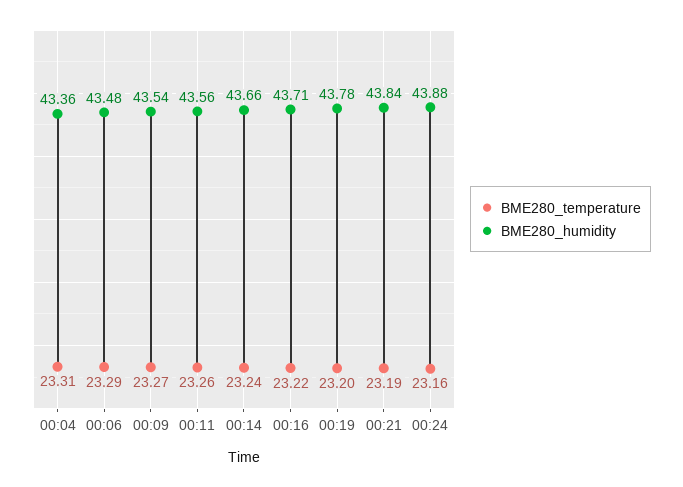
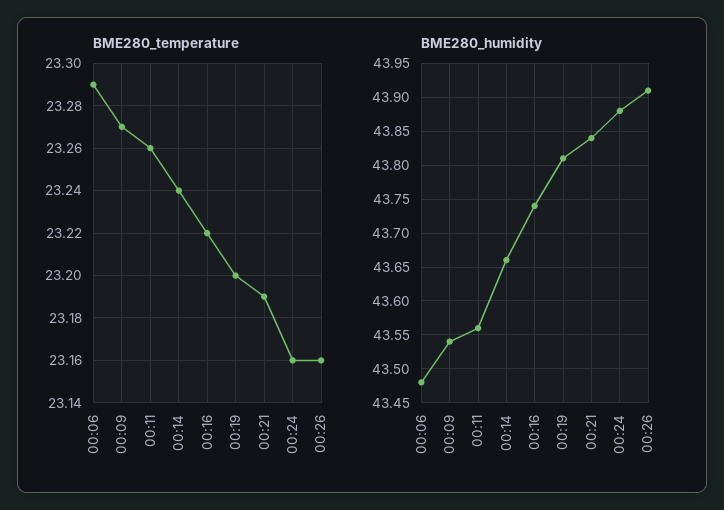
BME280_temperature, 00:04: 23.31 -> none
BME280_humidity, 00:04: 43.36 -> none
BME280_humidity, 00:16: 43.71 -> 43.74
BME280_humidity, 00:19: 43.78 -> 43.81
BME280_temperature, 00:26: none -> 23.16
BME280_humidity, 00:26: none -> 43.91

